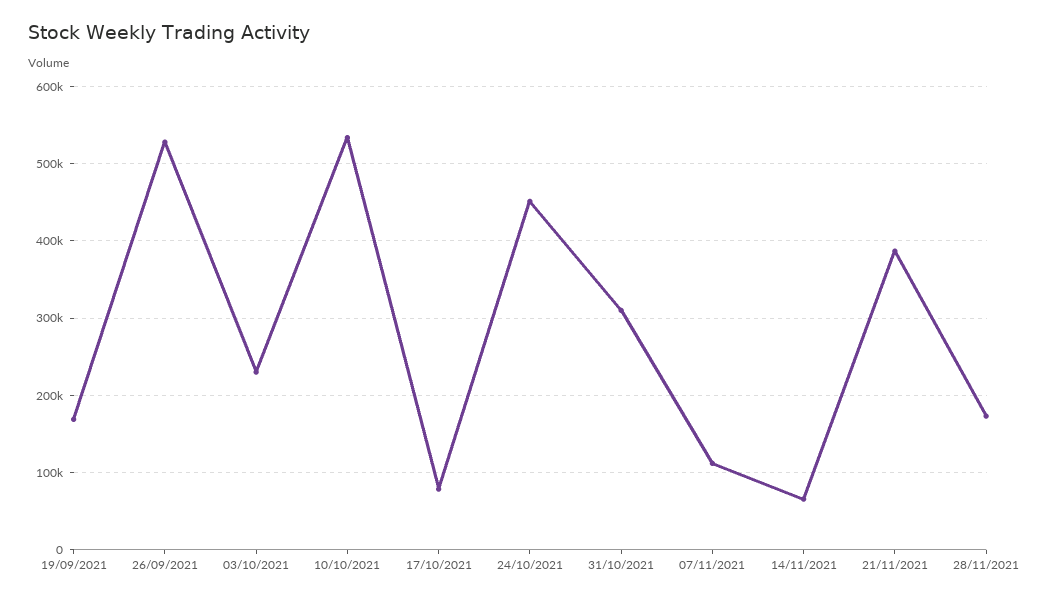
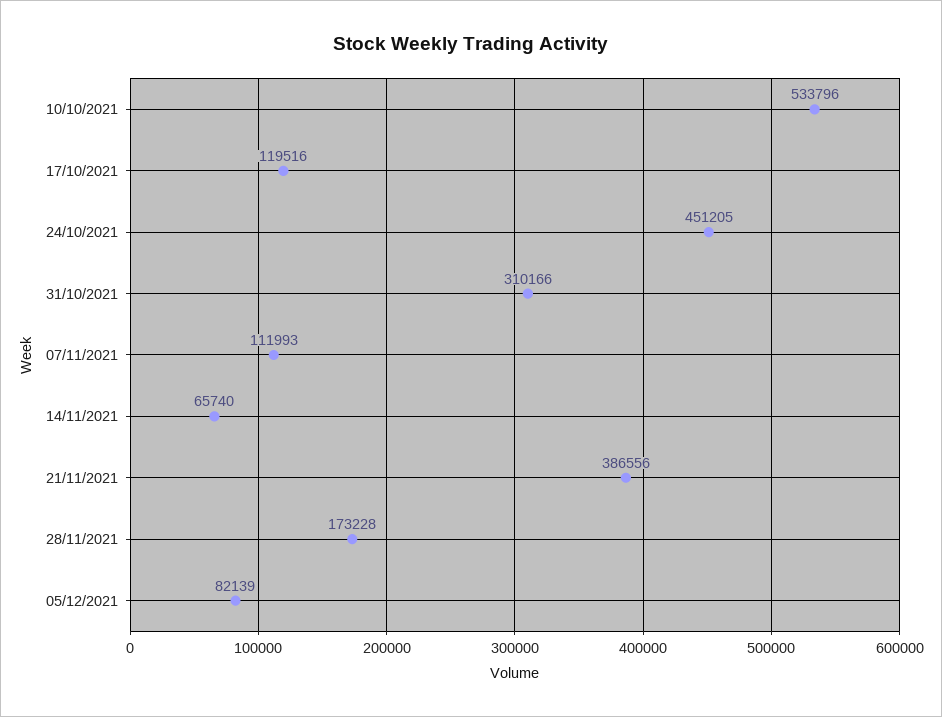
19/09/2021: 170000 -> none
26/09/2021: 530000 -> none
03/10/2021: 230000 -> none
17/10/2021: 80000 -> 119516
05/12/2021: none -> 82139

